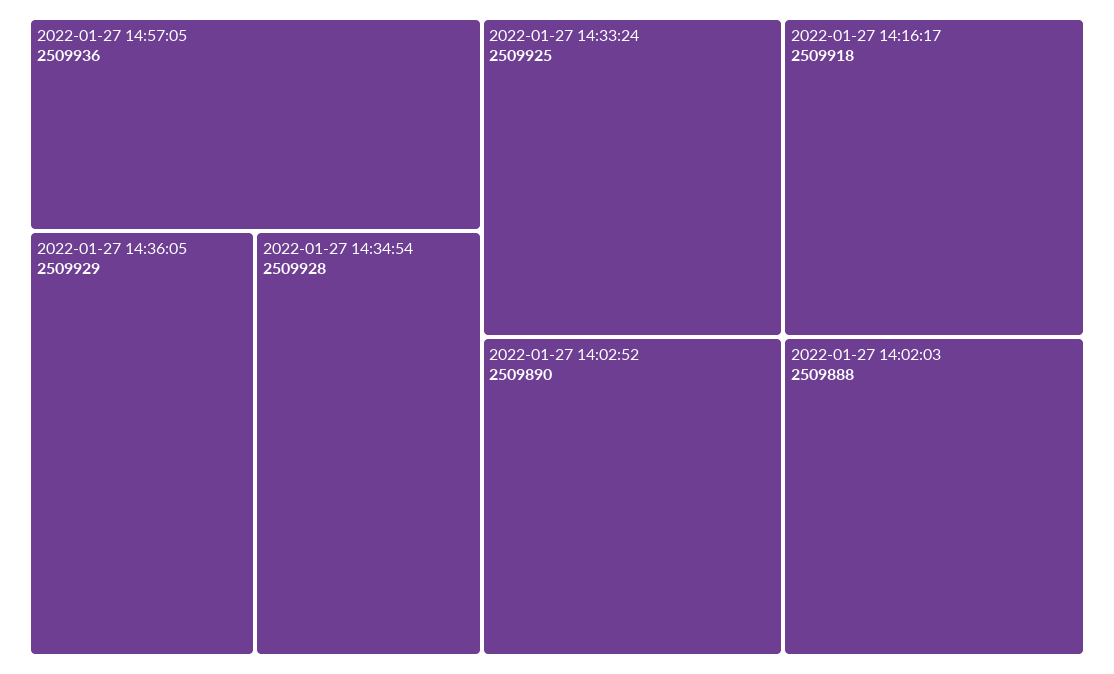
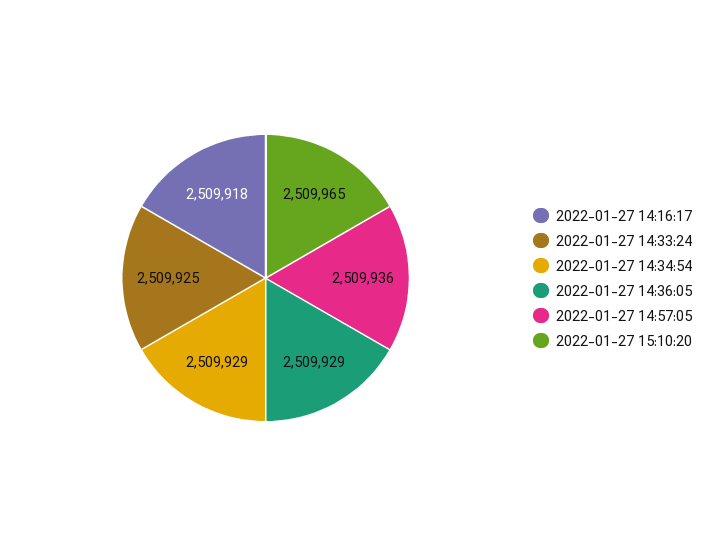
2022-01-27 14:34:54: 2509928 -> 2509929
2022-01-27 14:02:52: 2509890 -> none
2022-01-27 14:02:03: 2509888 -> none
2022-01-27 15:10:20: none -> 2509965

